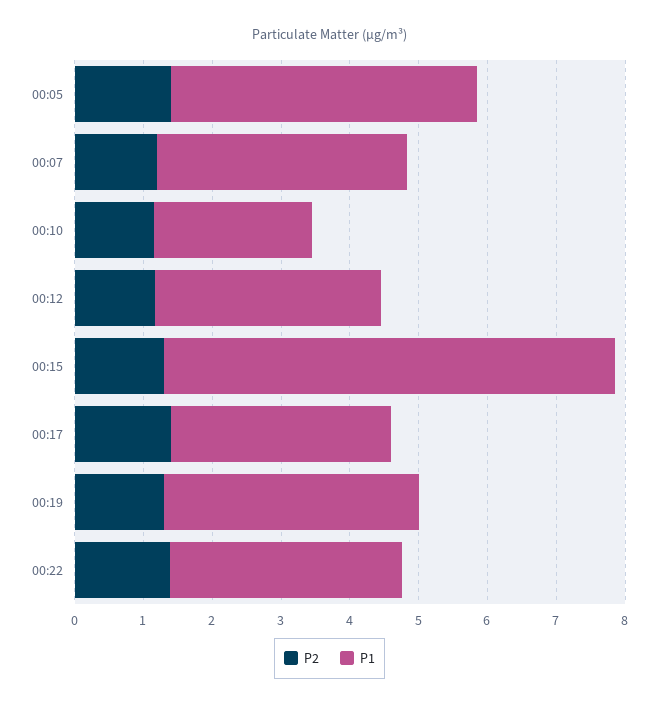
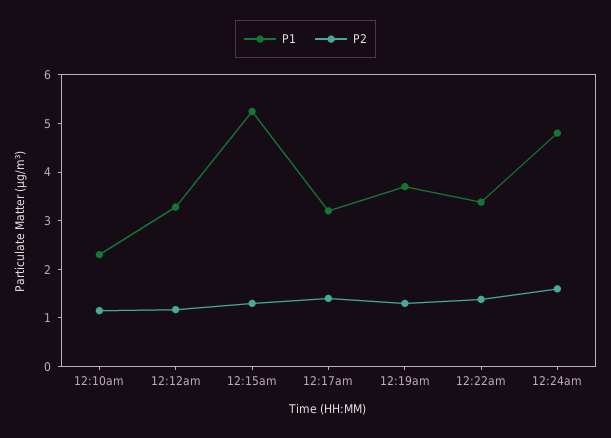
P2, 00:05: 1.4 -> none
P1, 00:05: 4.4 -> none
P2, 00:07: 1.2 -> none
P1, 00:07: 3.6 -> none
P1, 00:15: 6.6 -> 5.2
P1, 12:24am: none -> 4.8
P2, 12:24am: none -> 1.6

